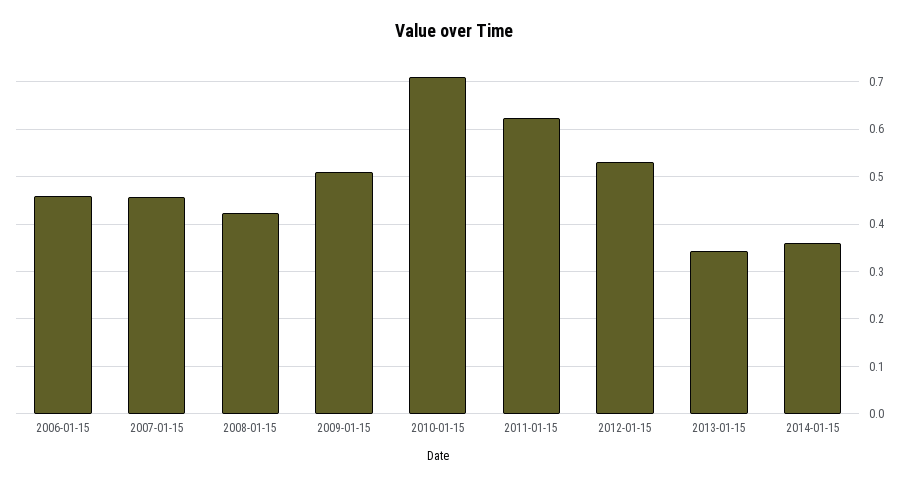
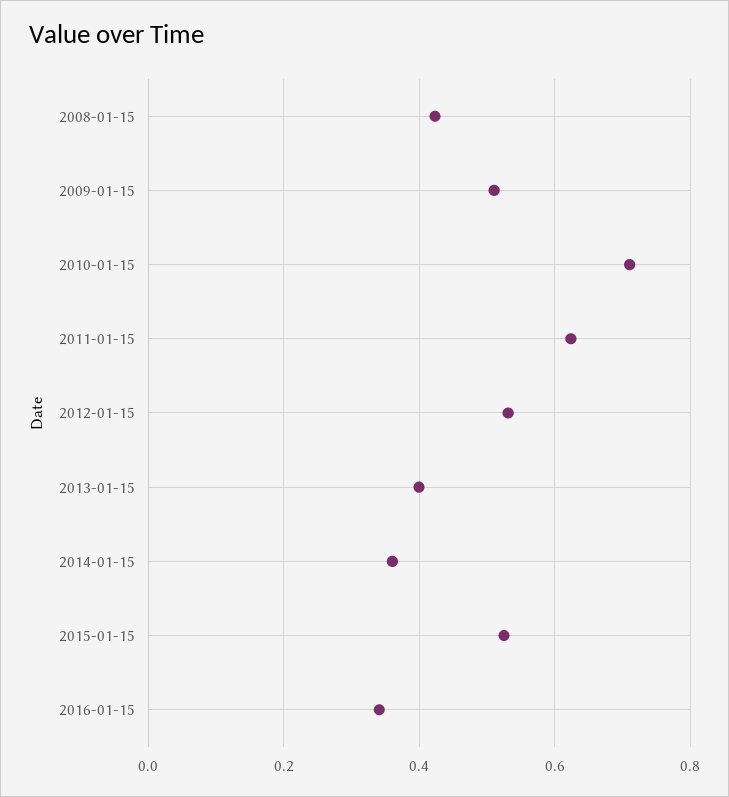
2006-01-15: 0.46 -> none
2007-01-15: 0.46 -> none
2013-01-15: 0.34 -> 0.4
2015-01-15: none -> 0.52
2016-01-15: none -> 0.34

